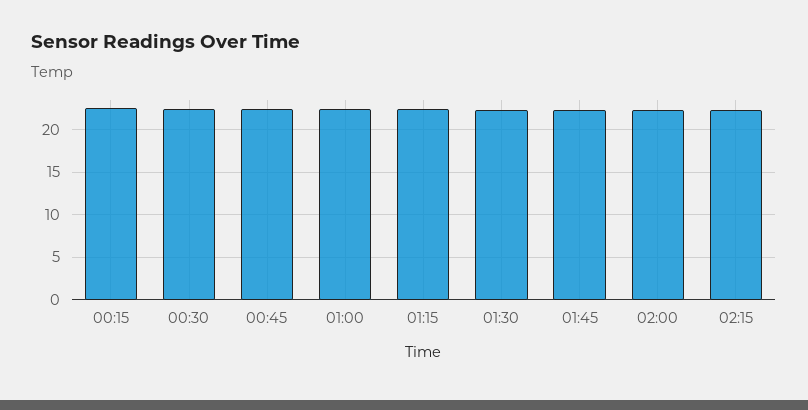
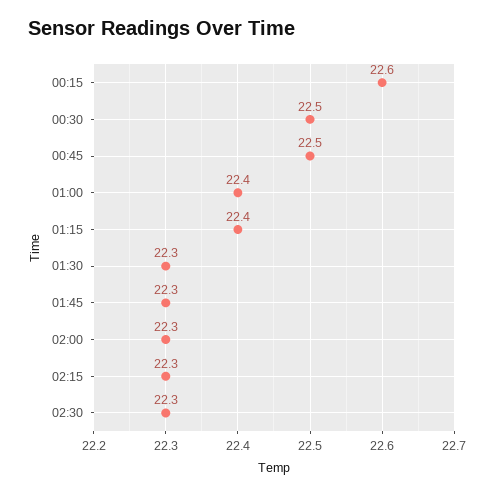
02:30: none -> 22.3

